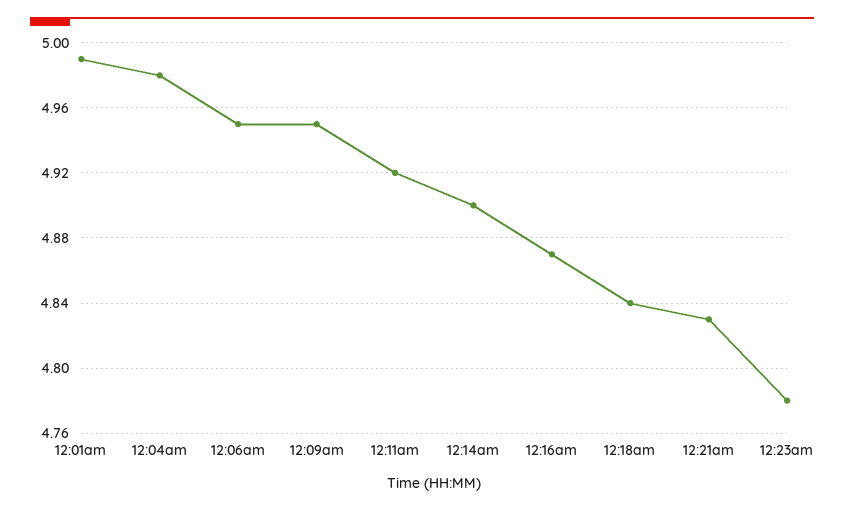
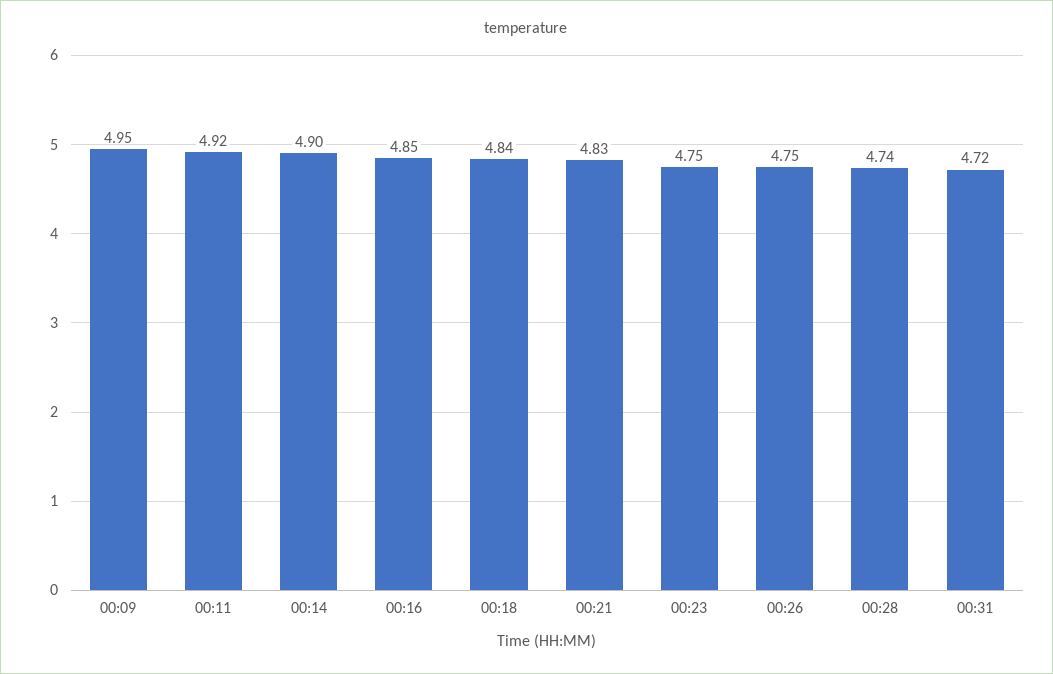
12:01am: 4.99 -> none
12:04am: 4.98 -> none
12:06am: 4.95 -> none
12:16am: 4.87 -> 4.85
12:23am: 4.78 -> 4.75
00:26: none -> 4.75
00:28: none -> 4.74
00:31: none -> 4.72

